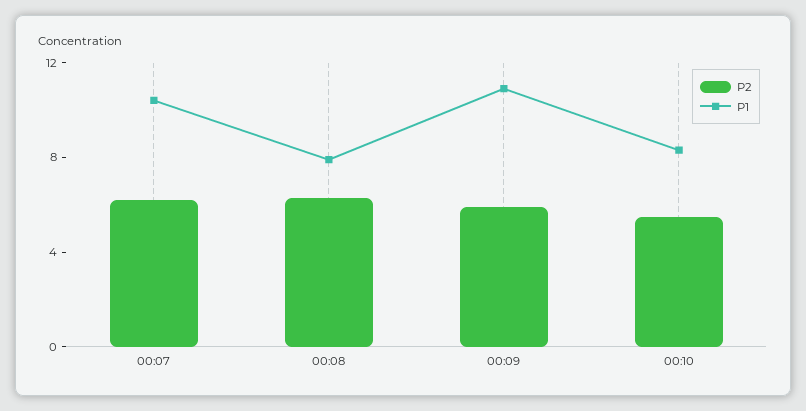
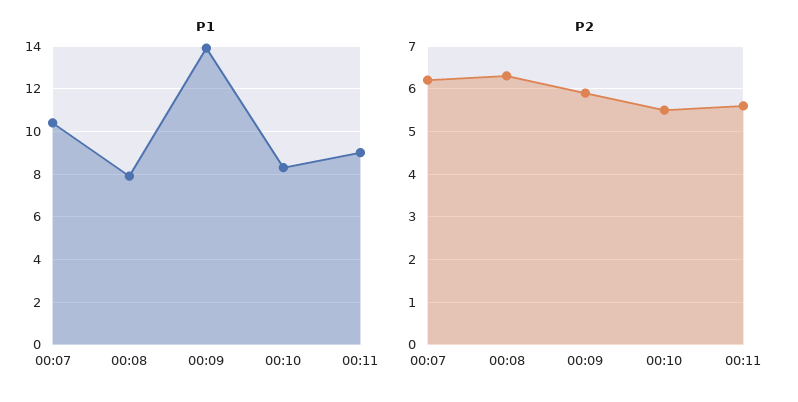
P1, 00:09: 11 -> 14
P1, 00:11: none -> 9
P2, 00:11: none -> 5.5

